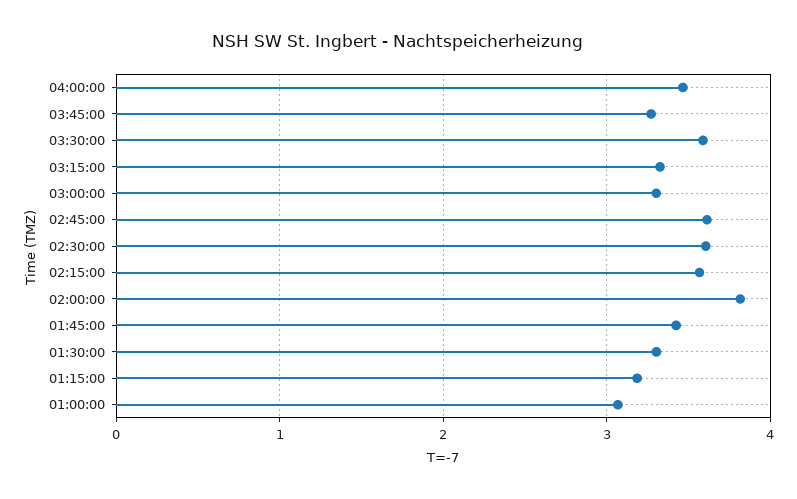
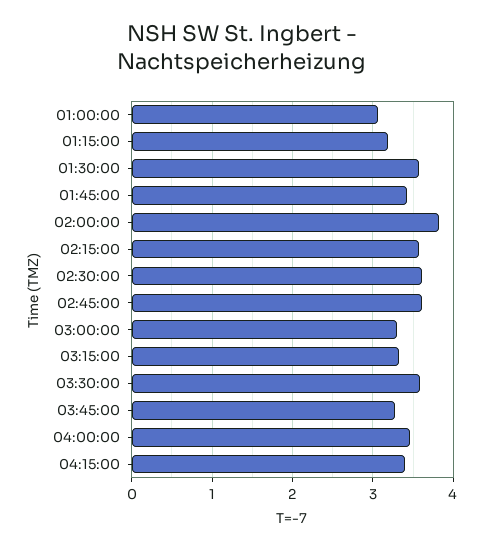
01:30:00: 3.3 -> 3.6
04:15:00: none -> 3.4

